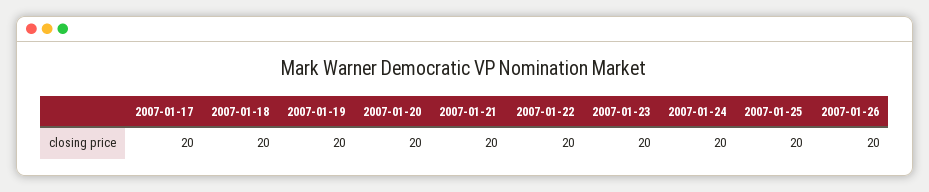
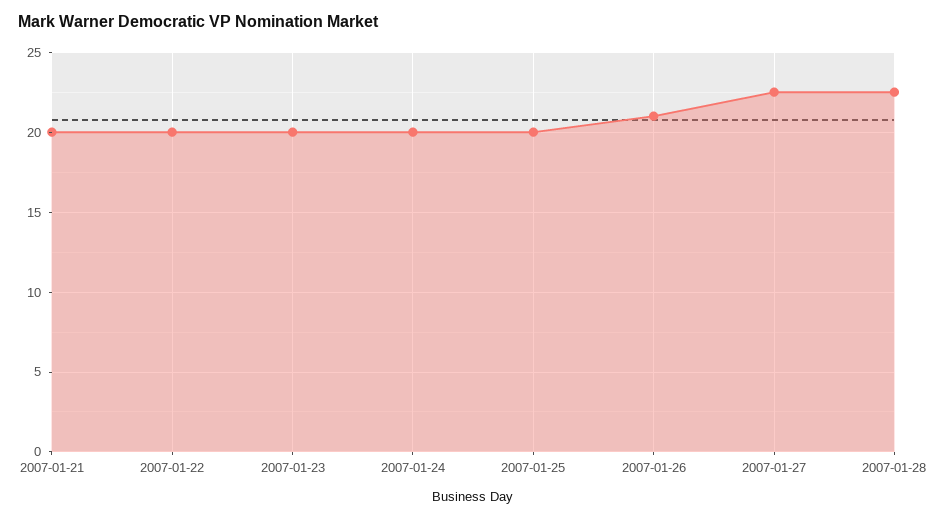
2007-01-17: 20 -> none
2007-01-18: 20 -> none
2007-01-19: 20 -> none
2007-01-20: 20 -> none
2007-01-26: 20 -> 21
2007-01-27: none -> 22.5
2007-01-28: none -> 22.5

